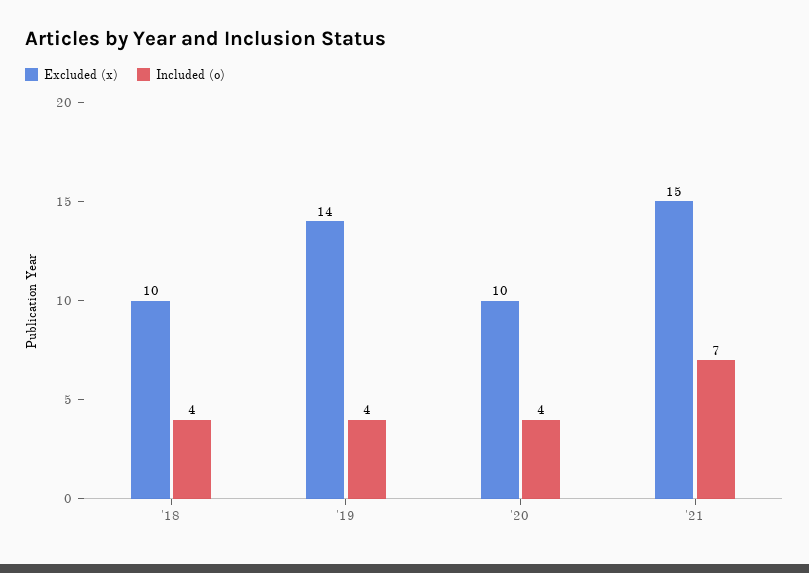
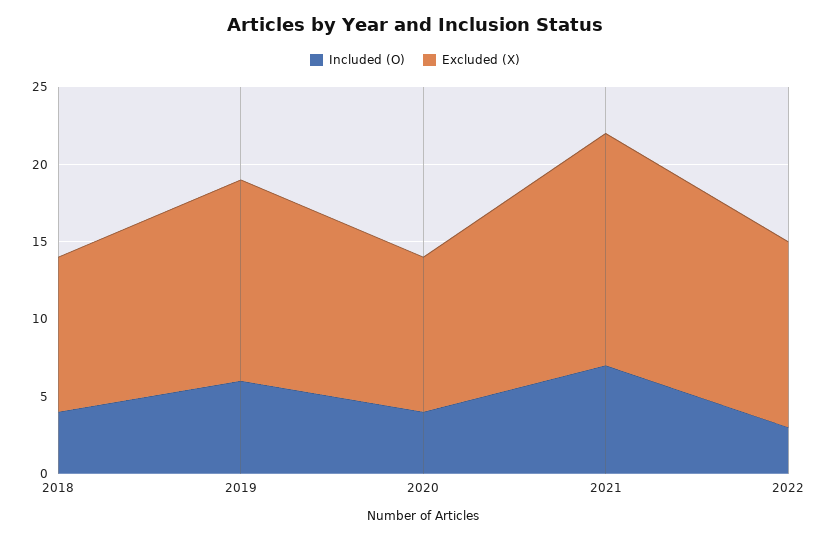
Excluded (x), '19: 14 -> 13
Included (o), '19: 4 -> 6
Included (o), 2022: none -> 3
Excluded (x), 2022: none -> 12

